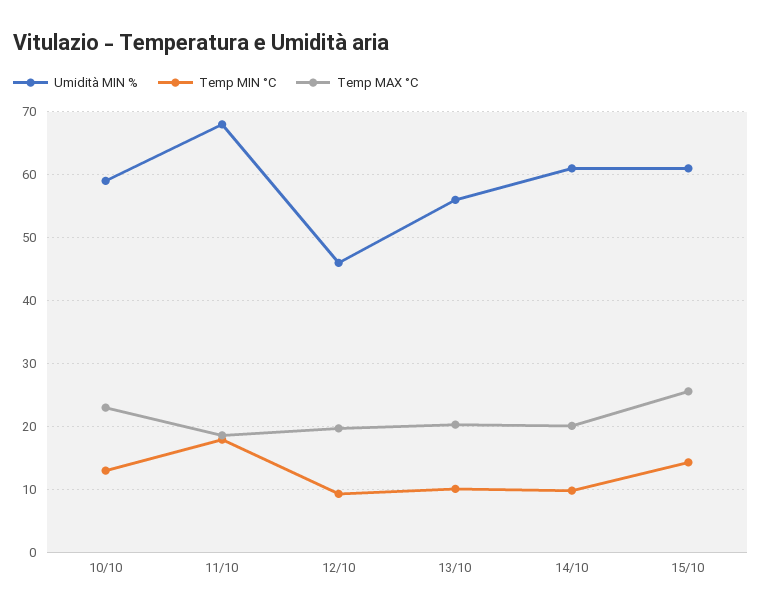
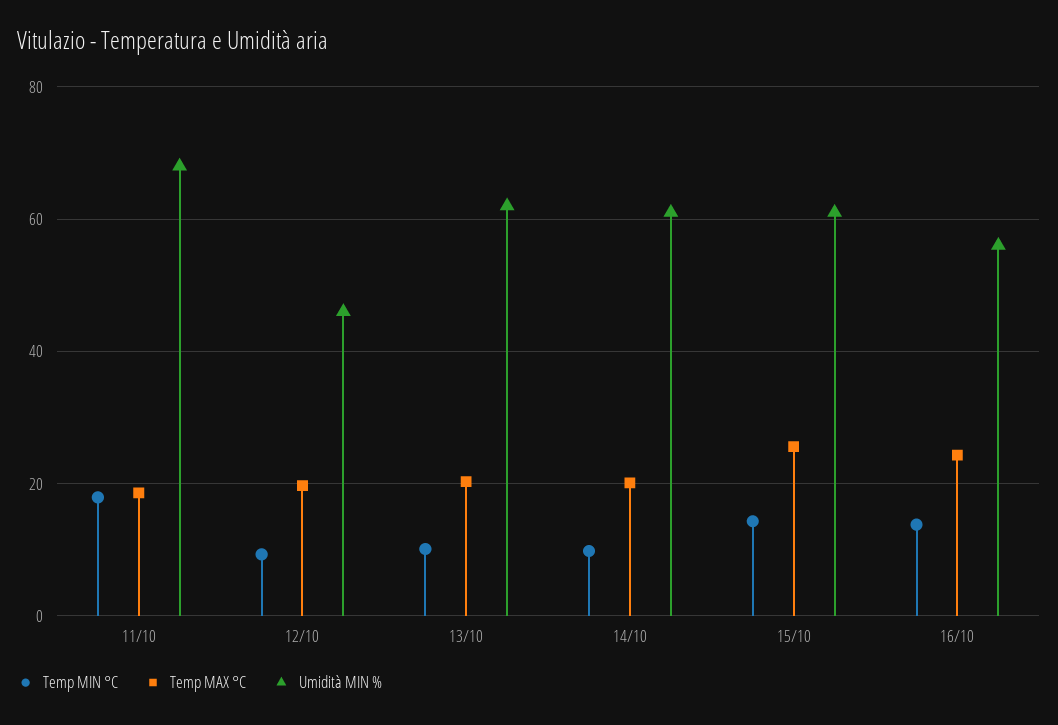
Umidità MIN %, 10/10: 59 -> none
Temp MIN °C, 10/10: 13 -> none
Temp MAX °C, 10/10: 23 -> none
Umidità MIN %, 13/10: 56 -> 62
Temp MIN °C, 16/10: none -> 14
Temp MAX °C, 16/10: none -> 24
Umidità MIN %, 16/10: none -> 56

